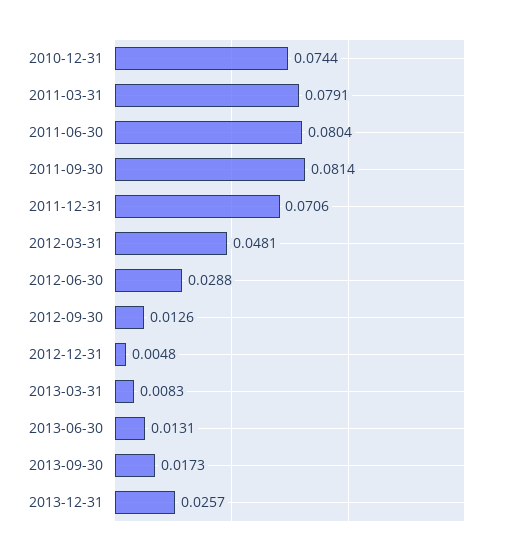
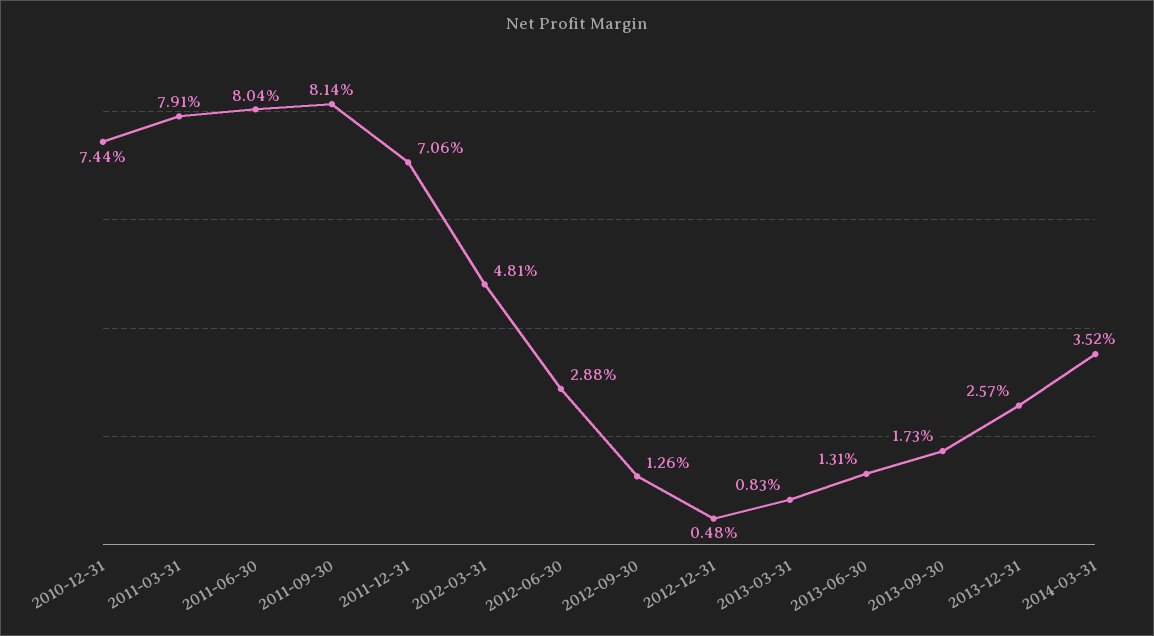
2014-03-31: none -> 0.0352

